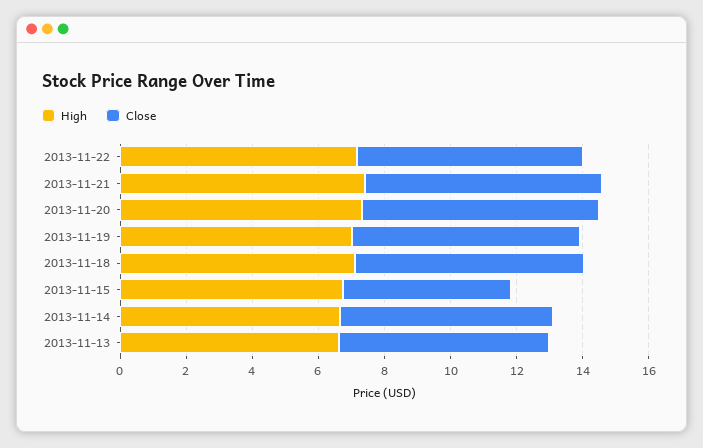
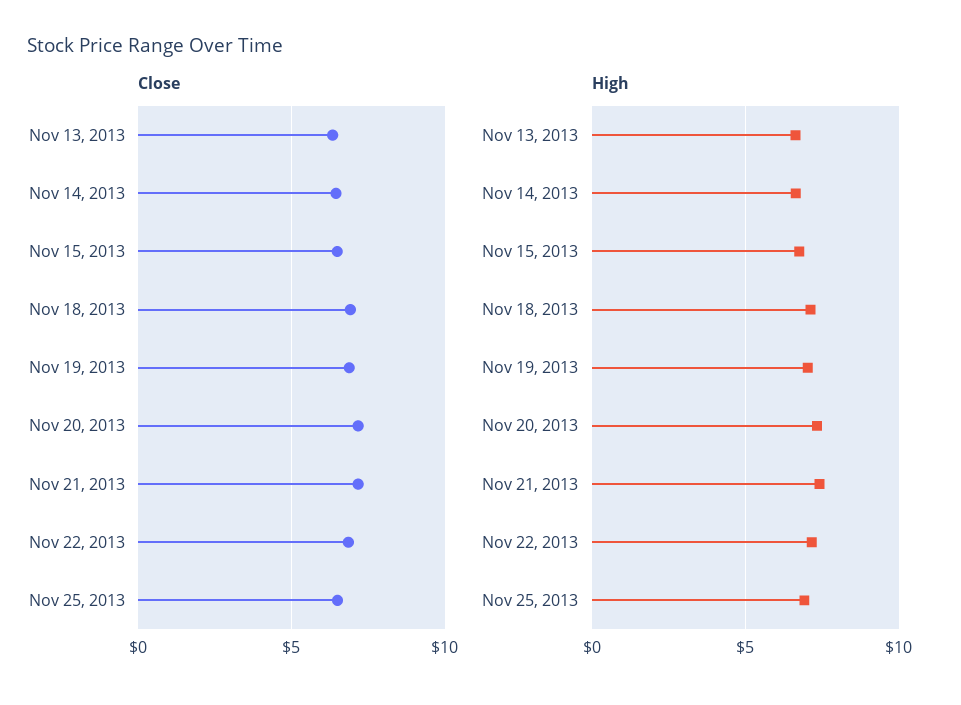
Close, 2013-11-15: 5 -> 6.5
Close, Nov 25, 2013: none -> 6.5
High, Nov 25, 2013: none -> 7

